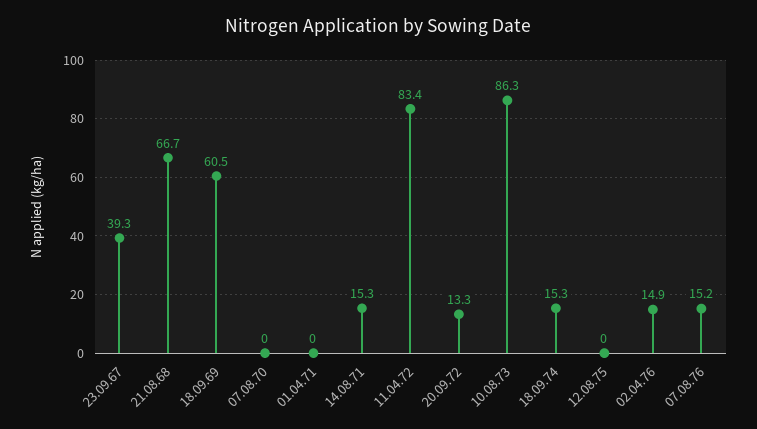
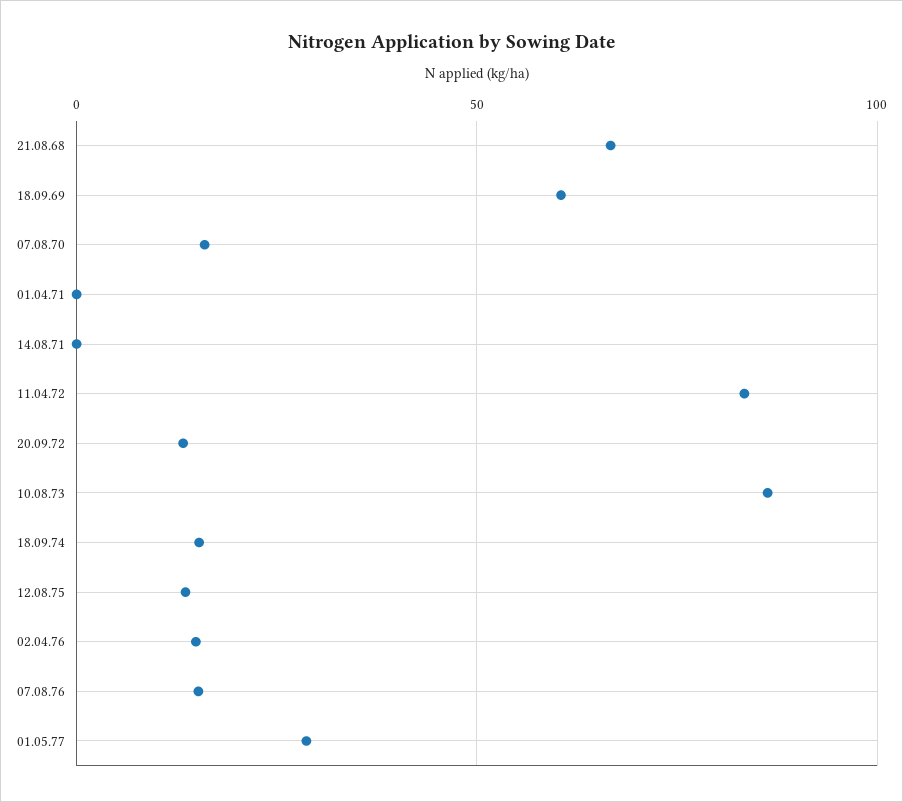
23.09.67: 39.3 -> none
07.08.70: 0 -> 15
14.08.71: 15.3 -> 0
12.08.75: 0 -> 15
01.05.77: none -> 30

